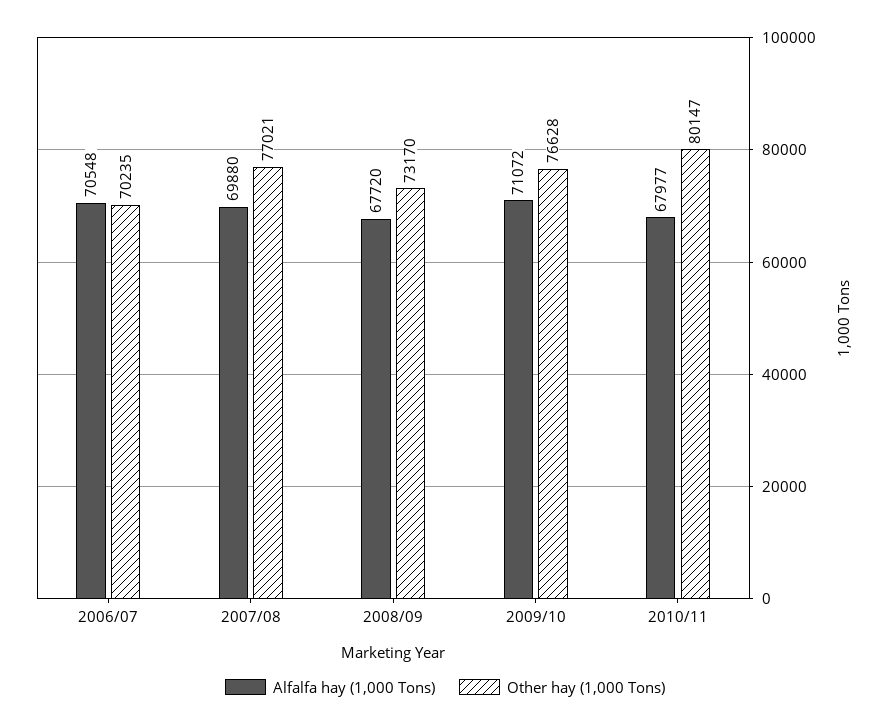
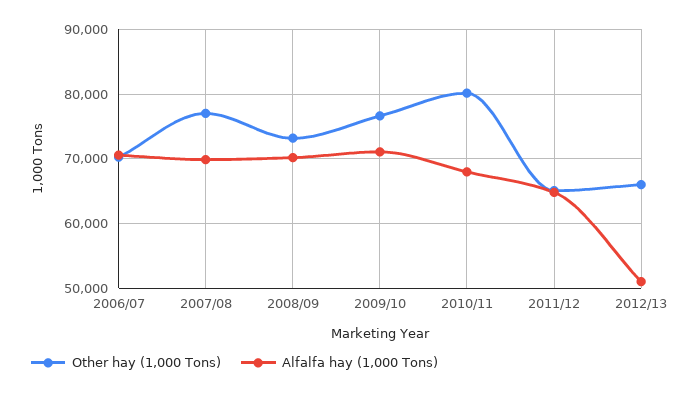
Alfalfa hay (1,000 Tons), 2008/09: 67720 -> 70000
Other hay (1,000 Tons), 2011/12: none -> 65000
Alfalfa hay (1,000 Tons), 2011/12: none -> 65000
Other hay (1,000 Tons), 2012/13: none -> 66000
Alfalfa hay (1,000 Tons), 2012/13: none -> 51000

